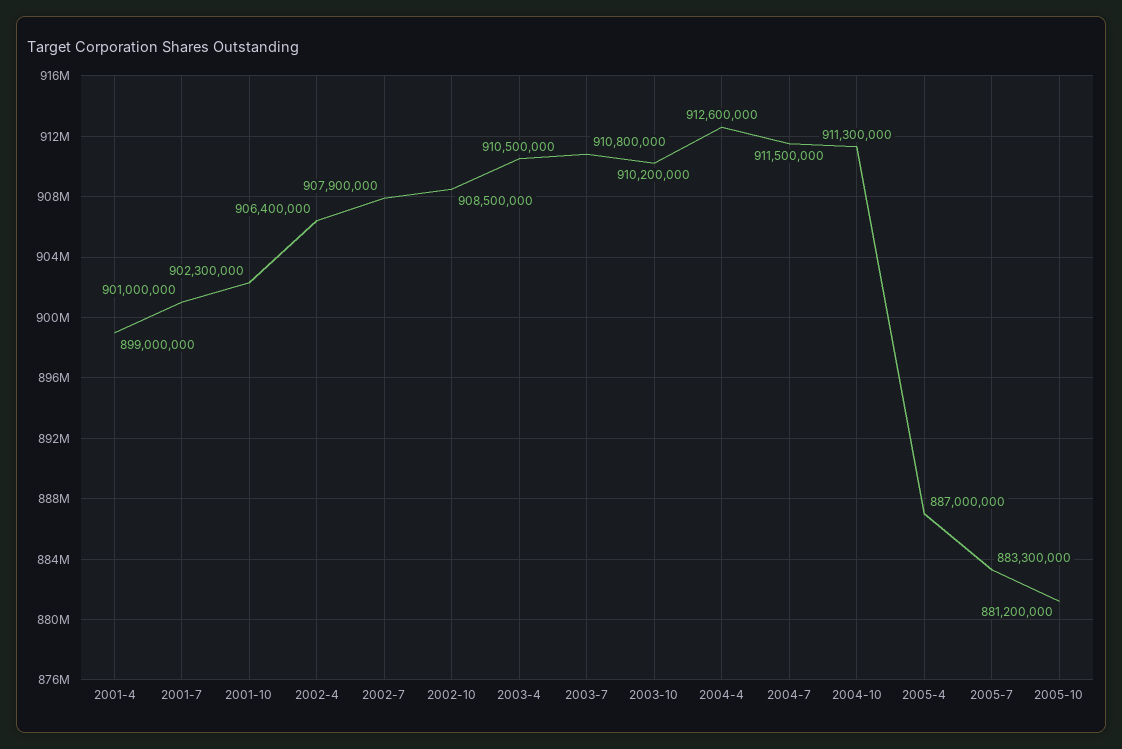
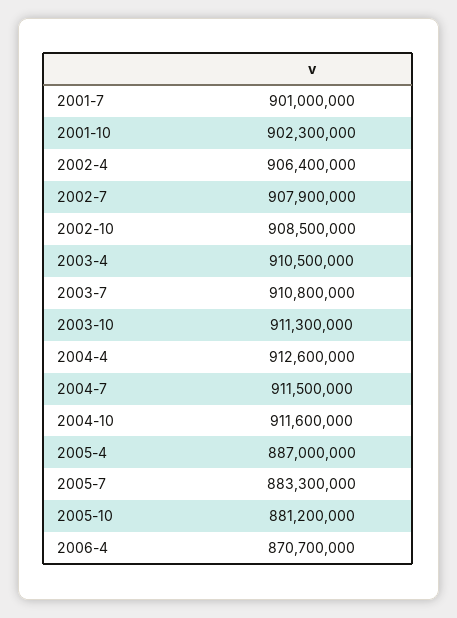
2001-4: 899000000 -> none
2003-10: 910200000 -> 911300000
2004-10: 911300000 -> 911600000
2006-4: none -> 870700000

